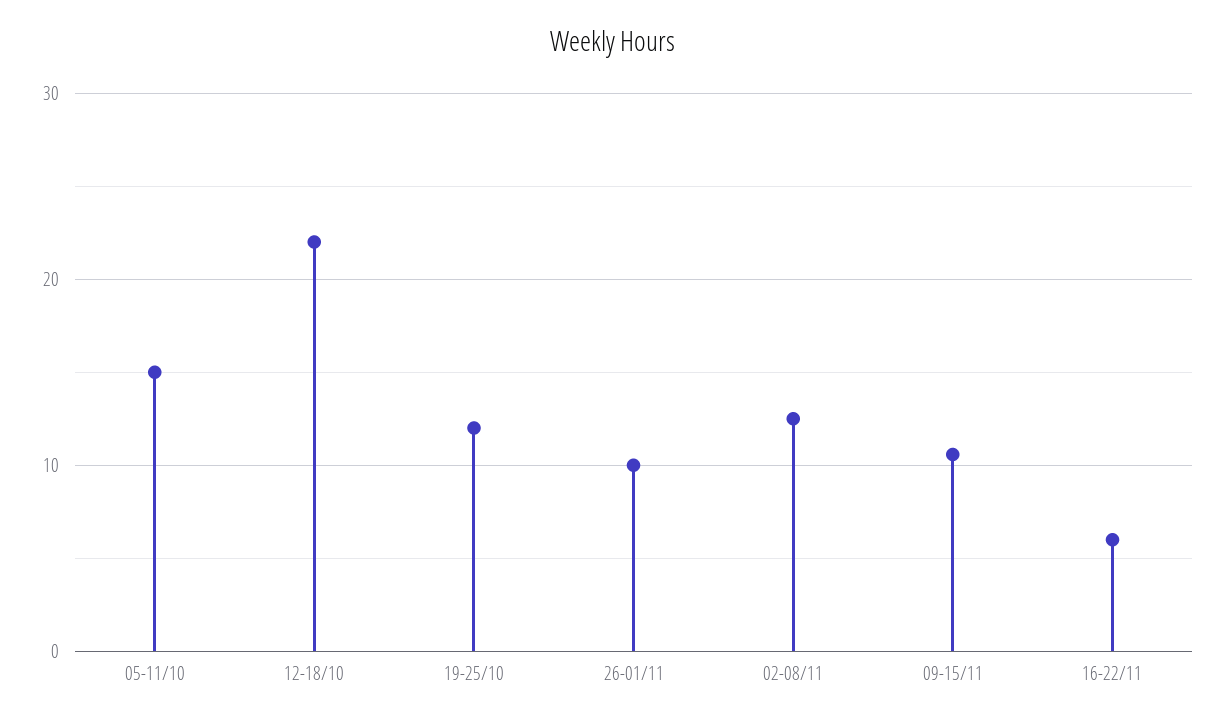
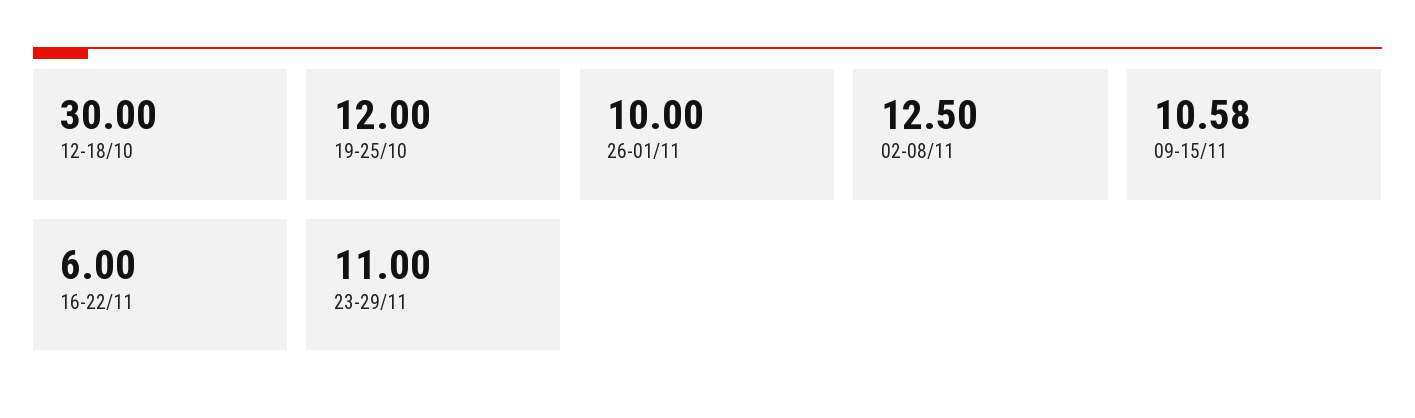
05-11/10: 15 -> none
12-18/10: 22 -> 30
23-29/11: none -> 11

